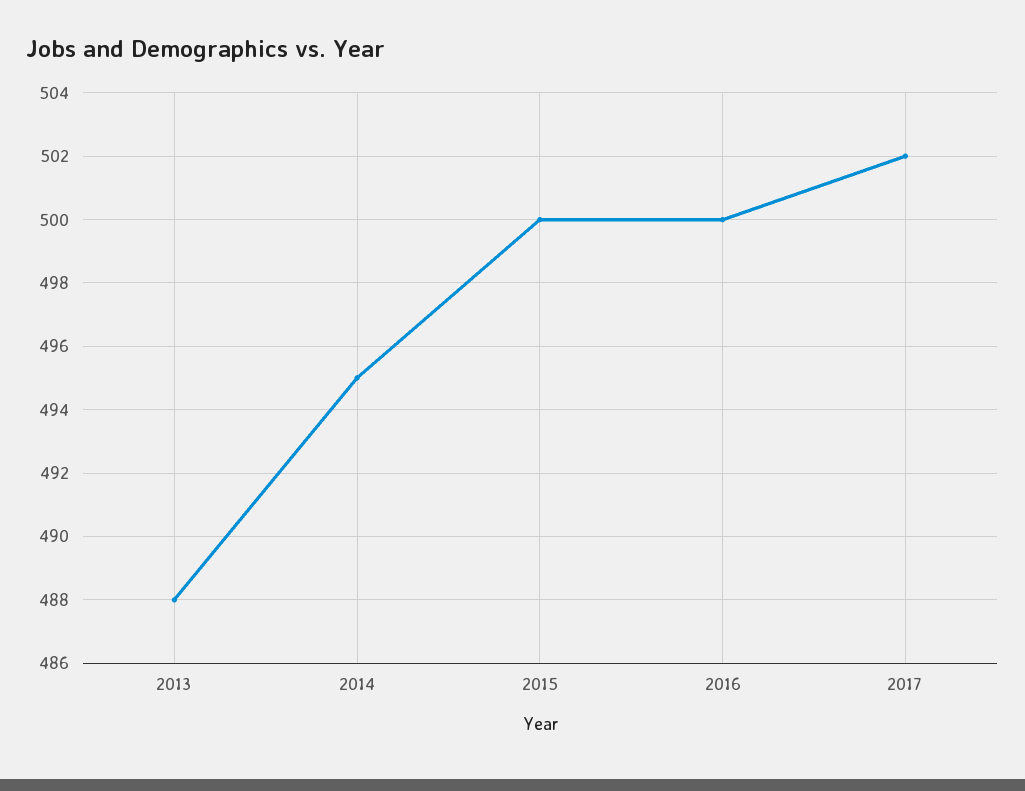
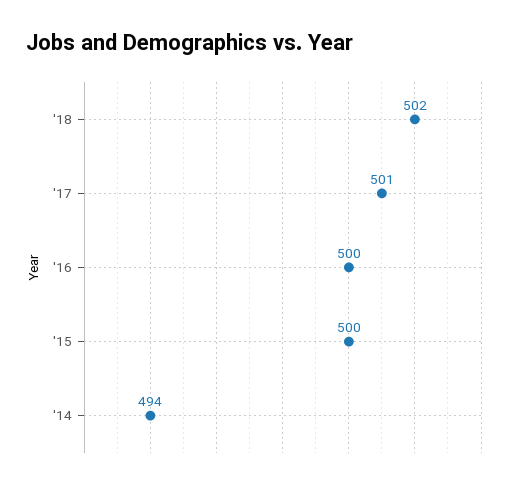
2013: 488 -> none
2014: 495 -> 494
2017: 502 -> 501
'18: none -> 502

